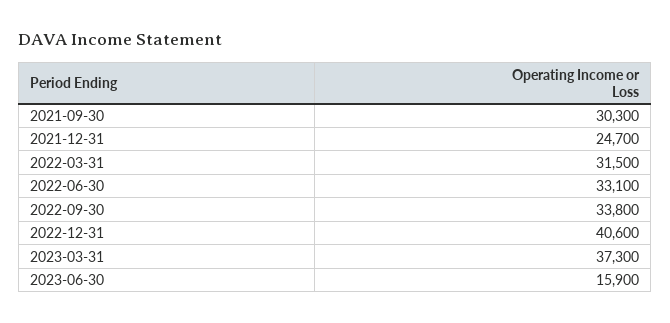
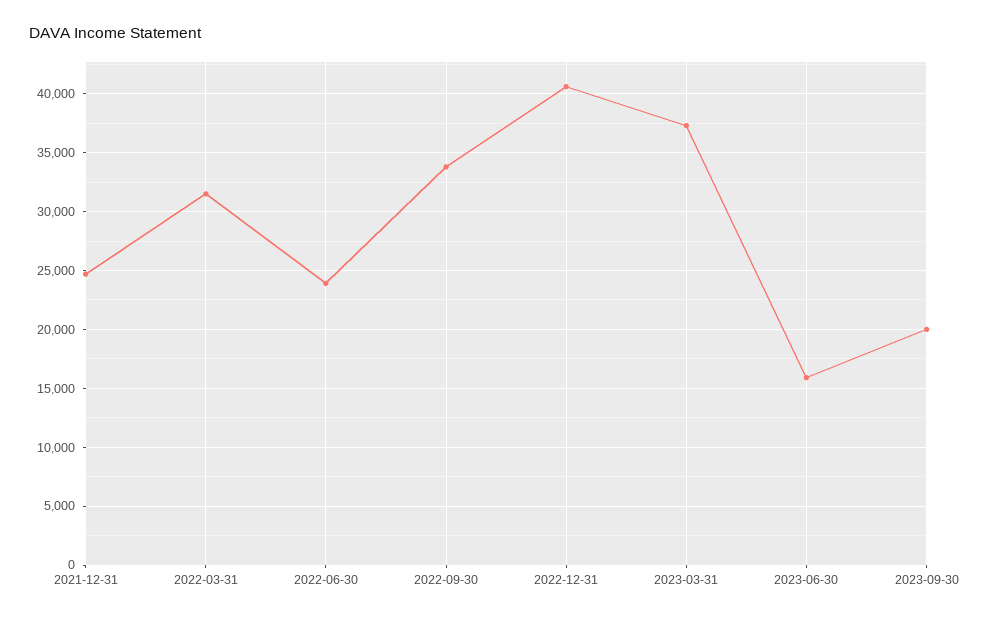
2021-09-30: 30300 -> none
2022-06-30: 33100 -> 24000
2023-09-30: none -> 20000

